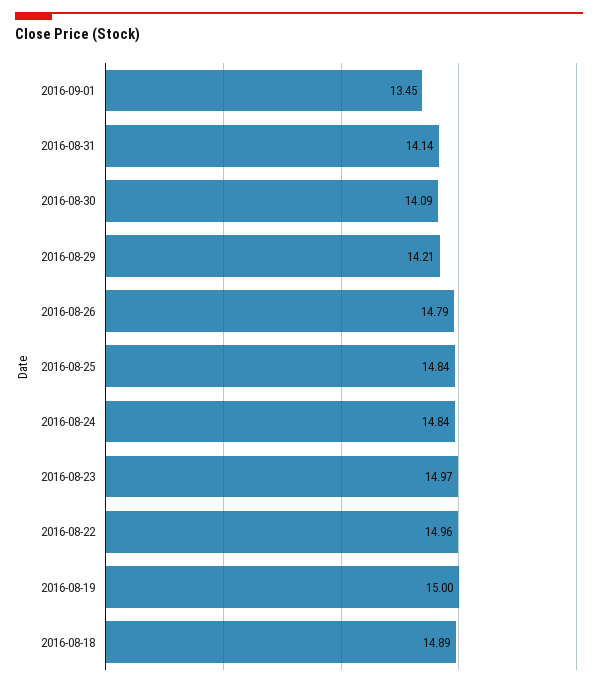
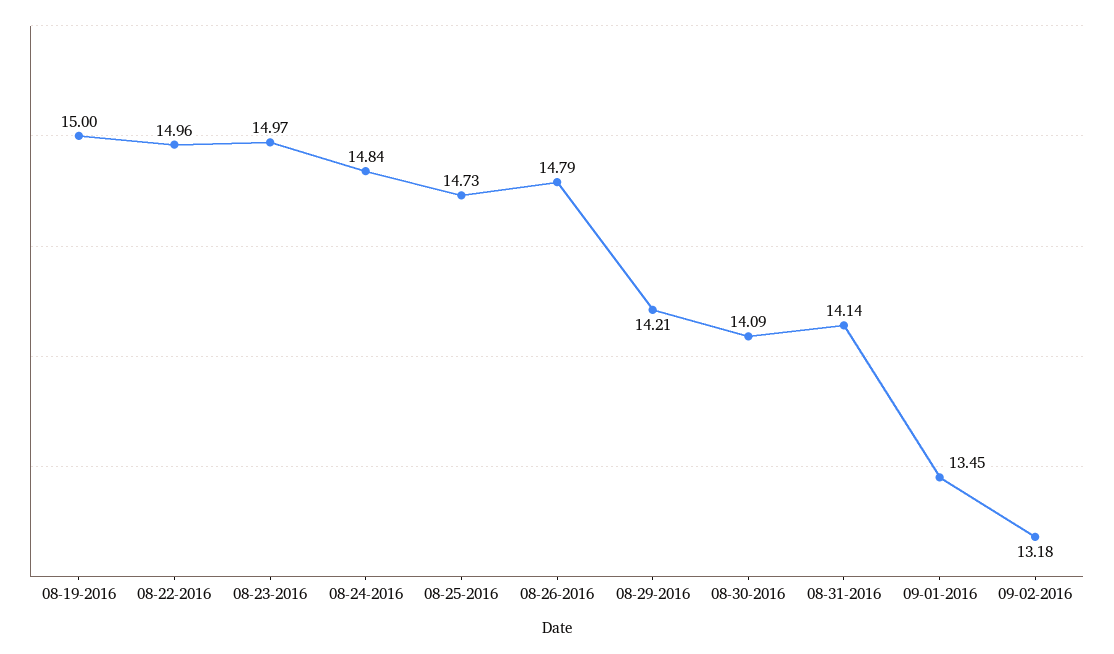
2016-08-25: 14.84 -> 14.73
2016-08-18: 14.89 -> none
09-02-2016: none -> 13.18

